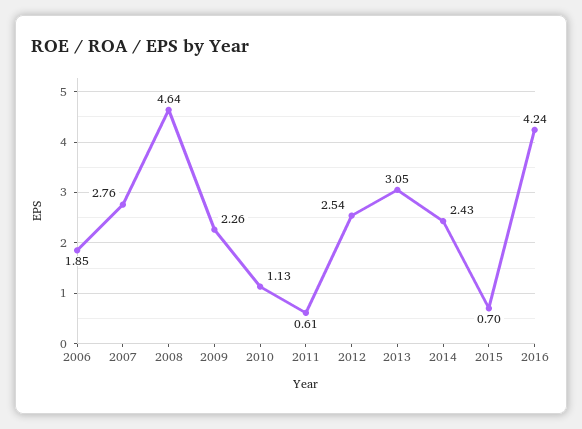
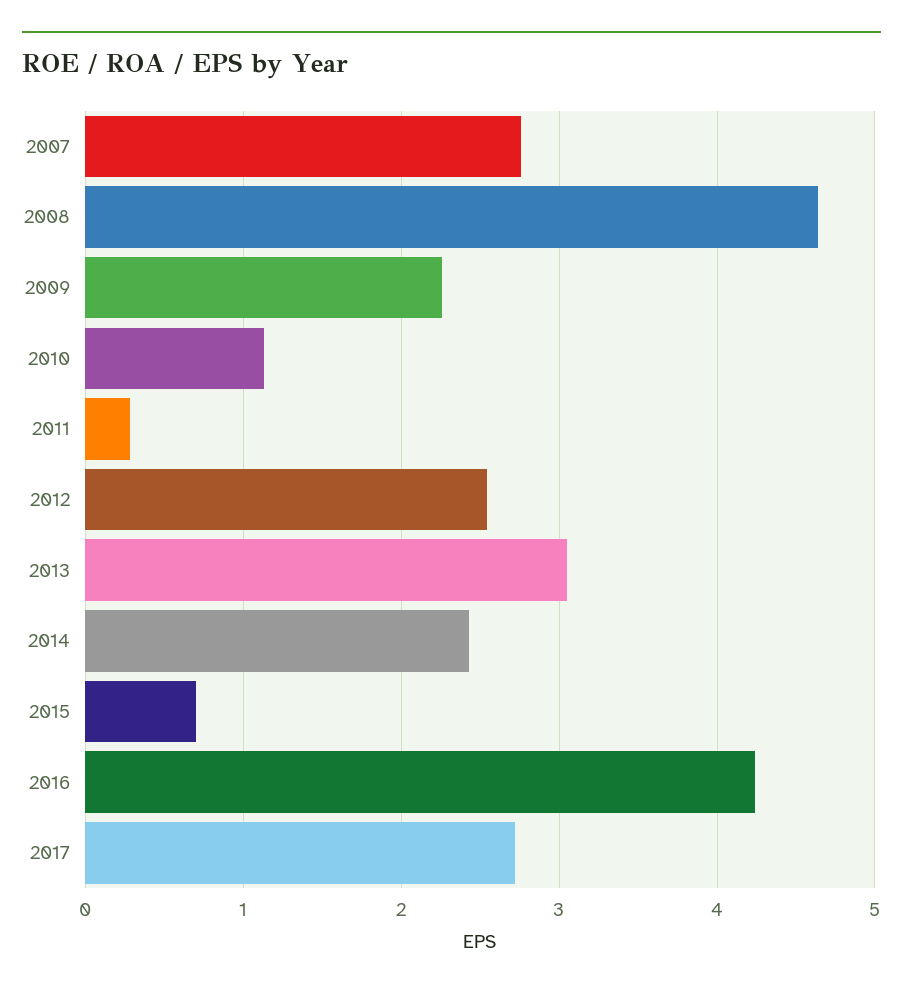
2006: 1.85 -> none
2011: 0.61 -> 0.3
2017: none -> 2.7

